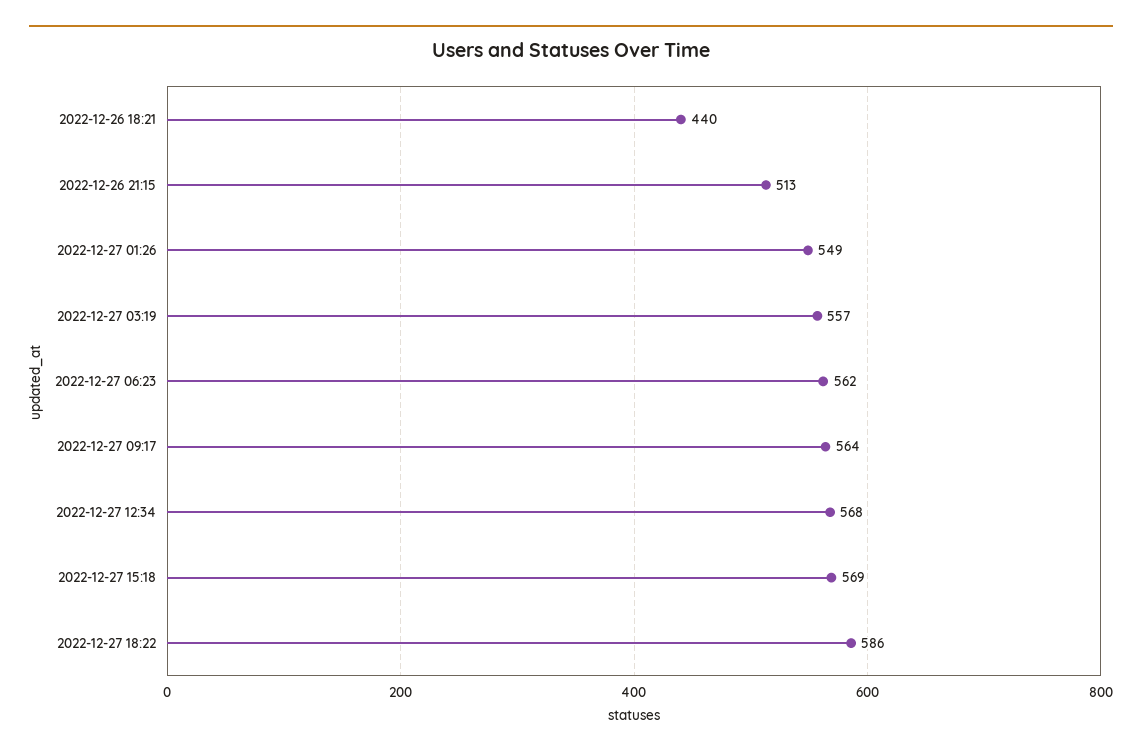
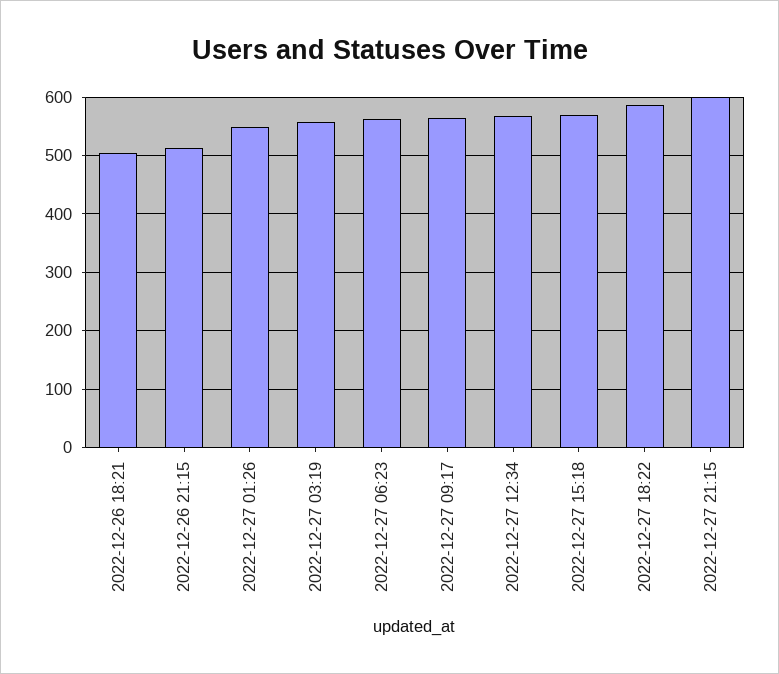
2022-12-26 18:21: 440 -> 500
2022-12-27 21:15: none -> 600

